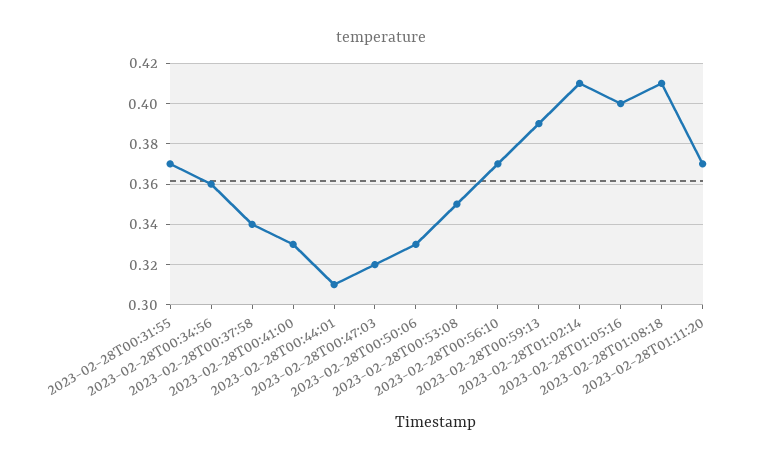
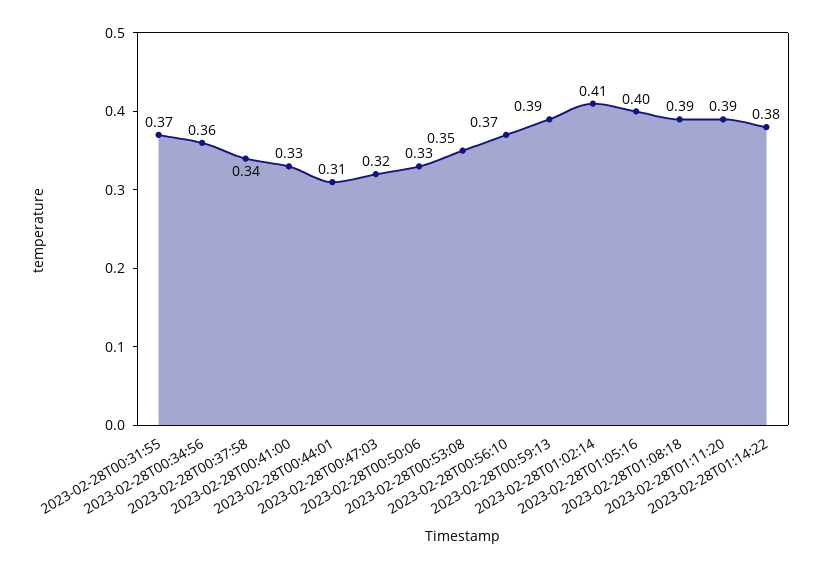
2023-02-28T01:08:18: 0.41 -> 0.39
2023-02-28T01:11:20: 0.37 -> 0.39
2023-02-28T01:14:22: none -> 0.38

